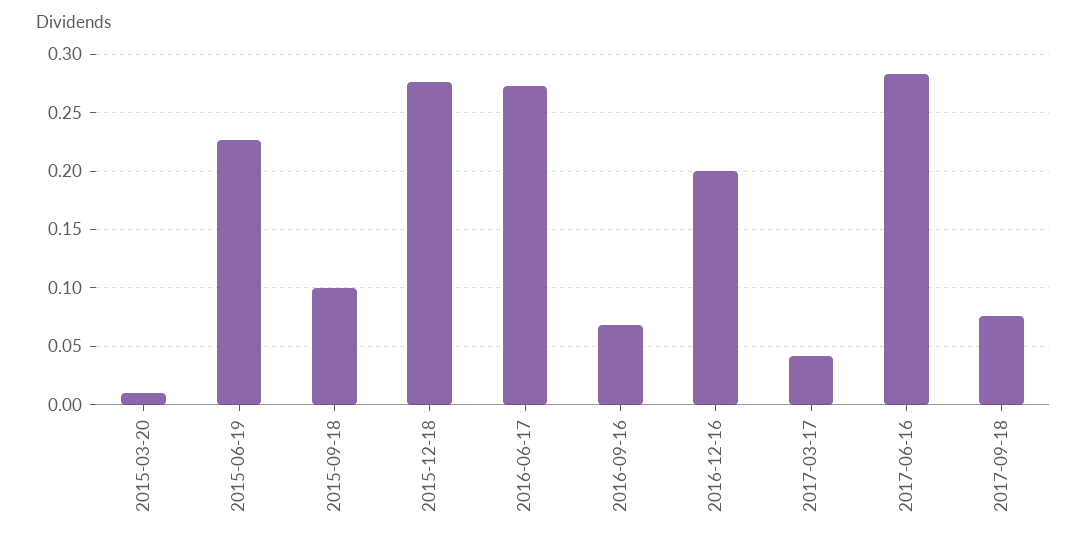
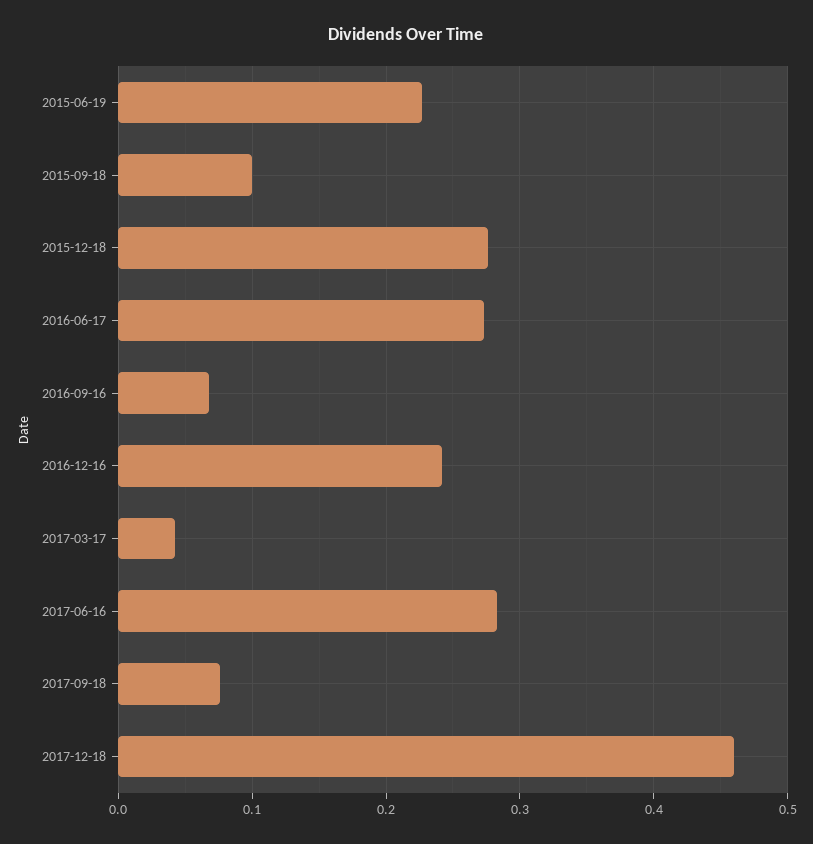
2015-03-20: 0.01 -> none
2016-12-16: 0.2 -> 0.24
2017-12-18: none -> 0.46

